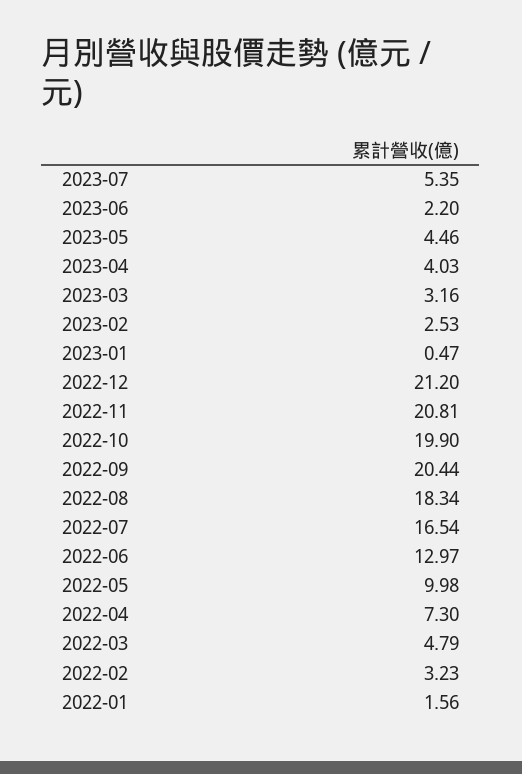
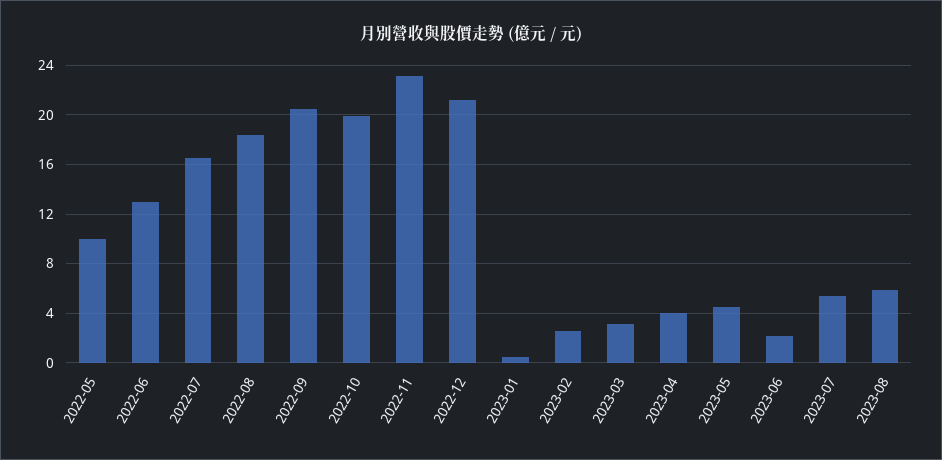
2022-11: 20.81 -> 23
2022-04: 7.3 -> none
2022-03: 4.79 -> none
2022-02: 3.23 -> none
2022-01: 1.56 -> none
2023-08: none -> 6

